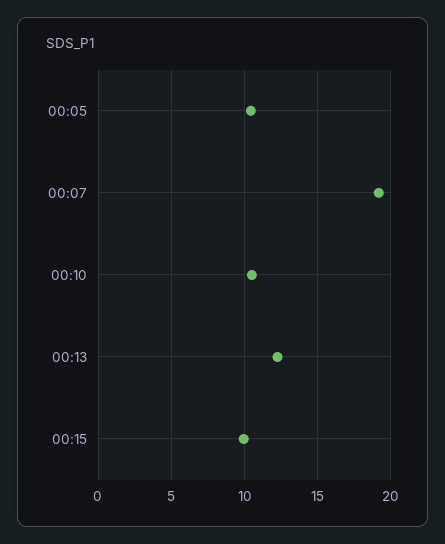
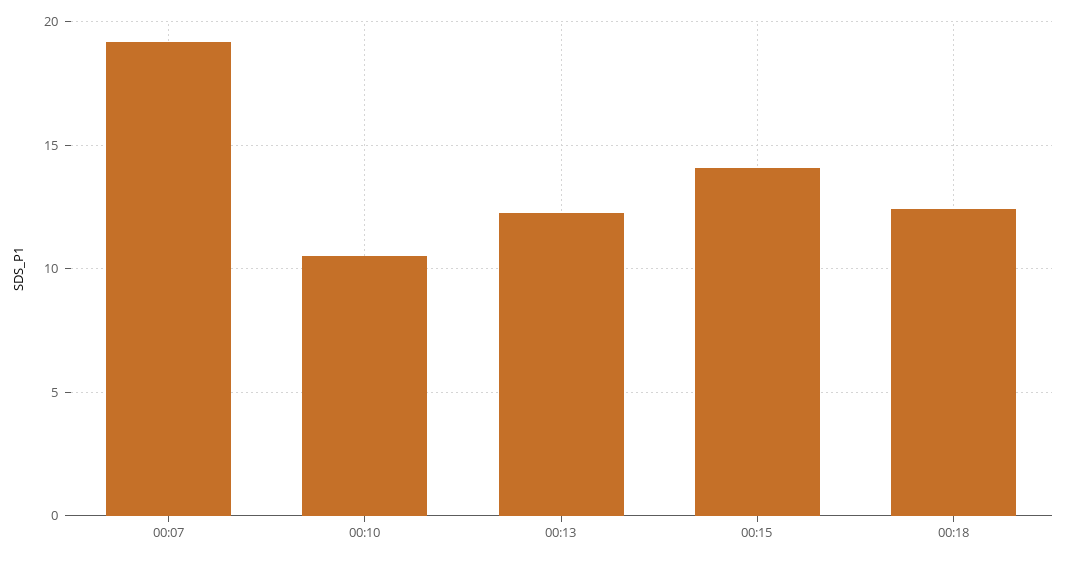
00:05: 10.5 -> none
00:15: 10 -> 14
00:18: none -> 12.5

